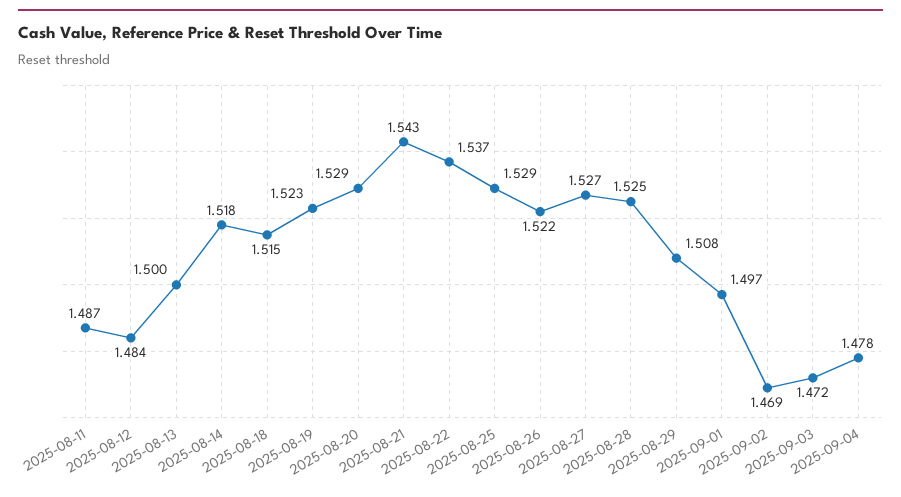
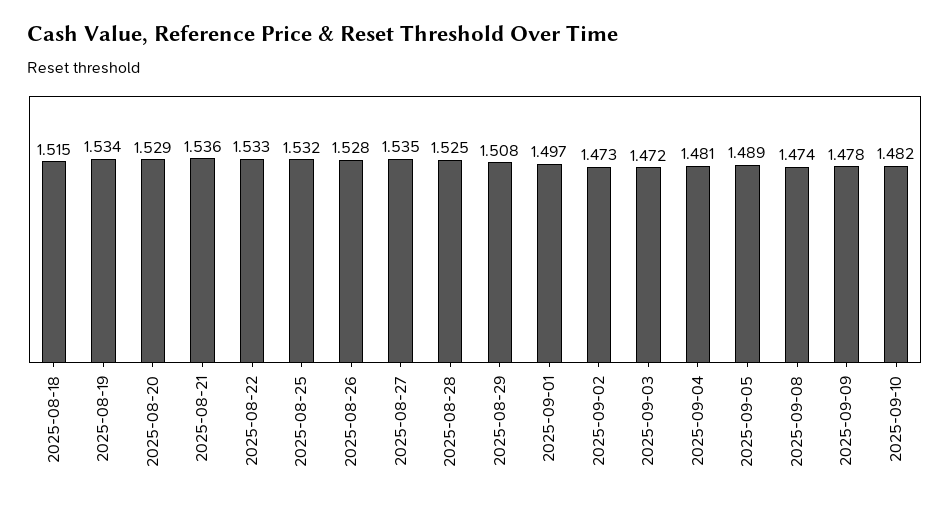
2025-08-11: 1.487 -> none
2025-08-12: 1.484 -> none
2025-08-13: 1.5 -> none
2025-08-14: 1.518 -> none
2025-08-19: 1.523 -> 1.534
2025-08-21: 1.543 -> 1.536
2025-08-22: 1.537 -> 1.533
2025-08-25: 1.529 -> 1.532
2025-08-26: 1.522 -> 1.528
2025-08-27: 1.527 -> 1.535
2025-09-02: 1.469 -> 1.473
2025-09-04: 1.478 -> 1.481
2025-09-05: none -> 1.489
2025-09-08: none -> 1.474
2025-09-09: none -> 1.478
2025-09-10: none -> 1.482

